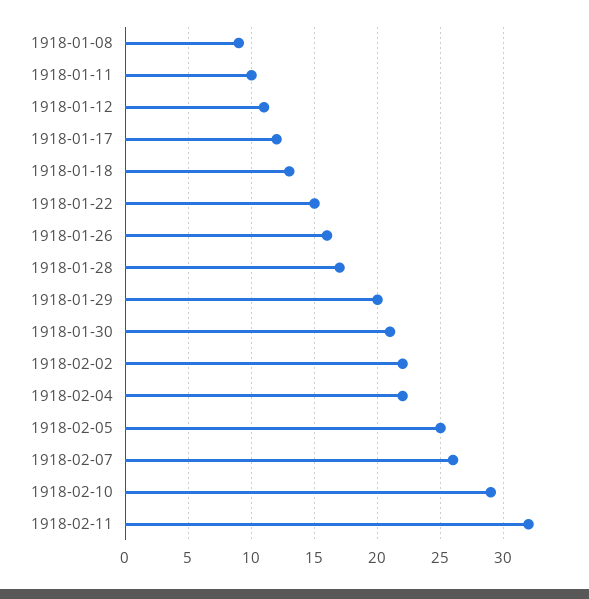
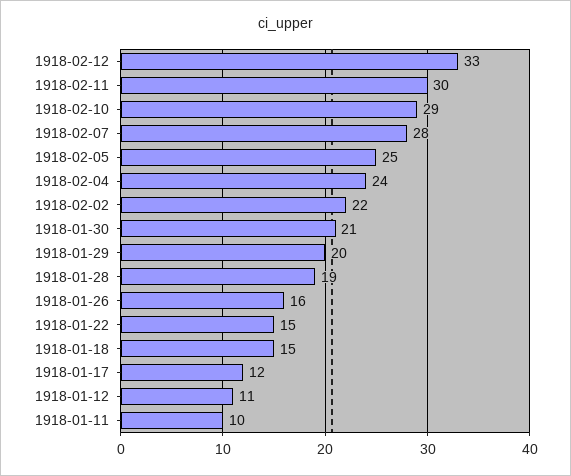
1918-01-08: 9 -> none
1918-01-18: 13 -> 15
1918-01-28: 17 -> 19
1918-02-04: 22 -> 24
1918-02-07: 26 -> 28
1918-02-11: 32 -> 30
1918-02-12: none -> 33

